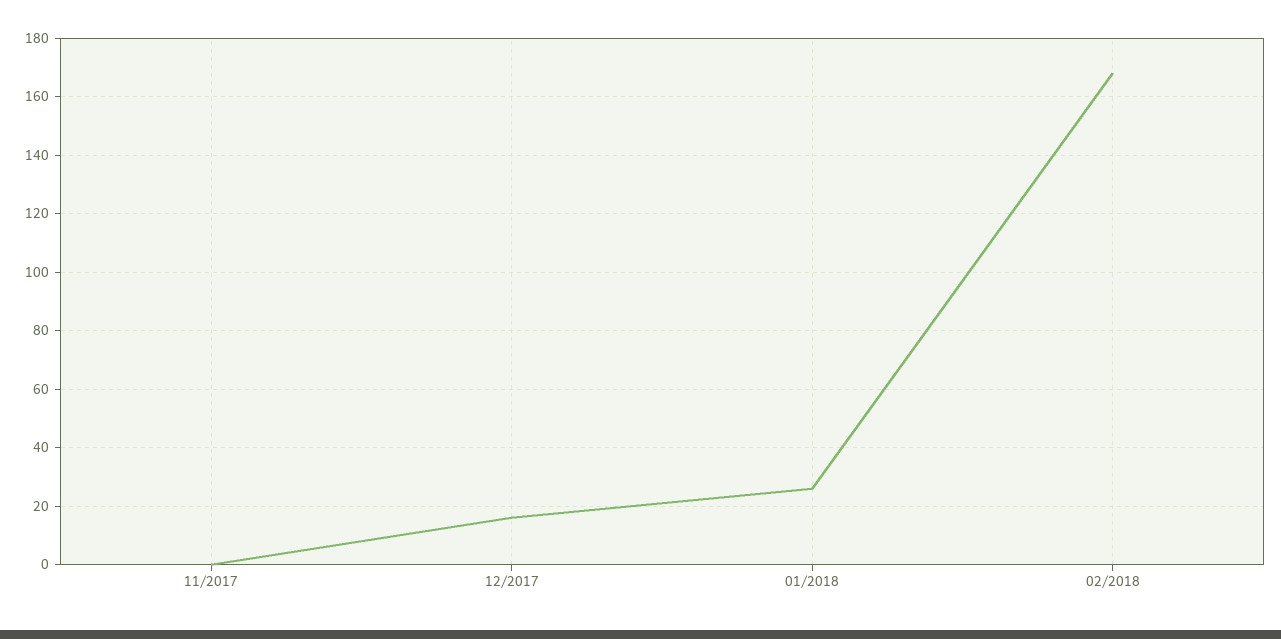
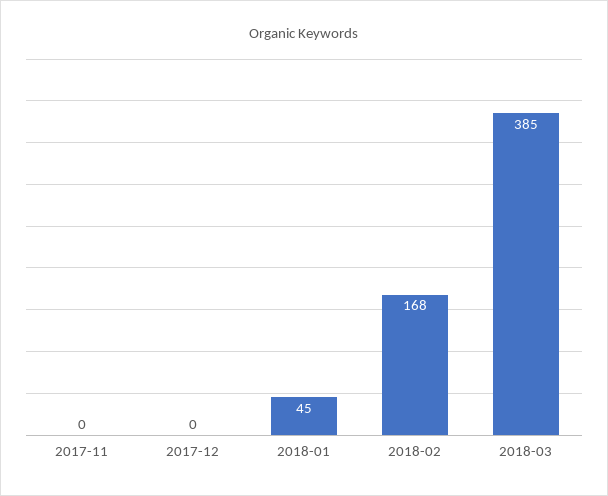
12/2017: 15 -> 0
01/2018: 25 -> 45
2018-03: none -> 385

